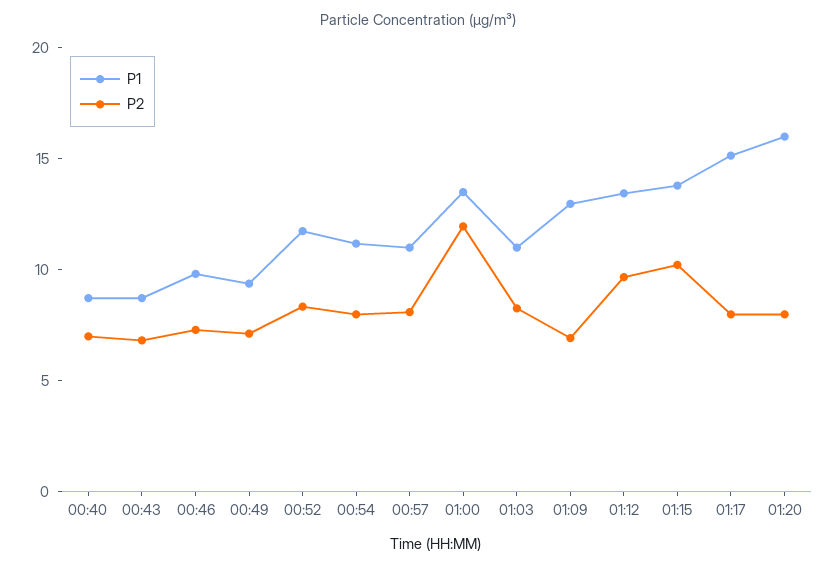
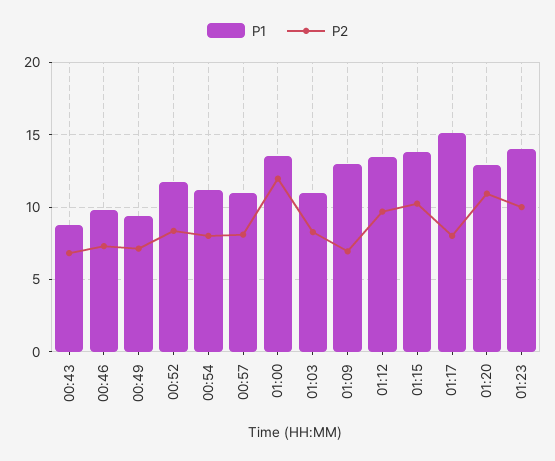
P1, 00:40: 9 -> none
P2, 00:40: 7 -> none
P1, 01:20: 16 -> 13
P2, 01:20: 8 -> 11
P1, 01:23: none -> 14
P2, 01:23: none -> 10

